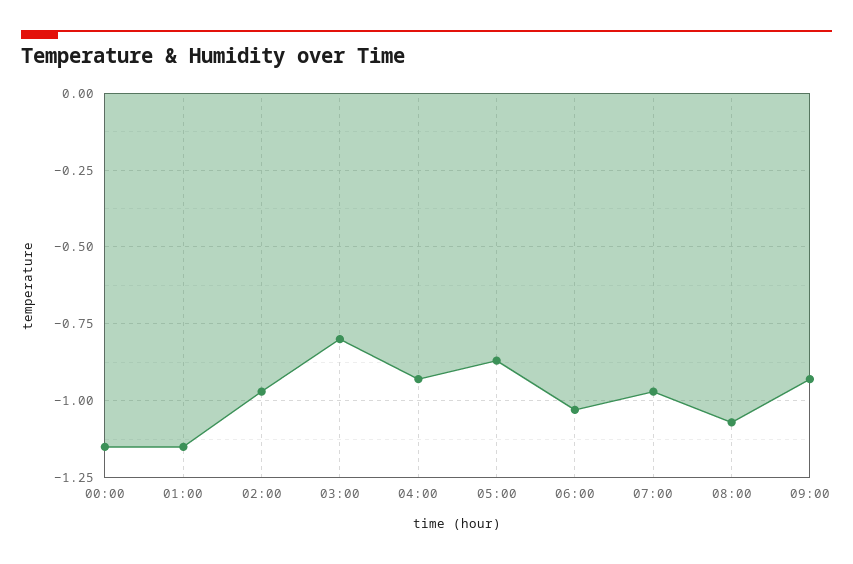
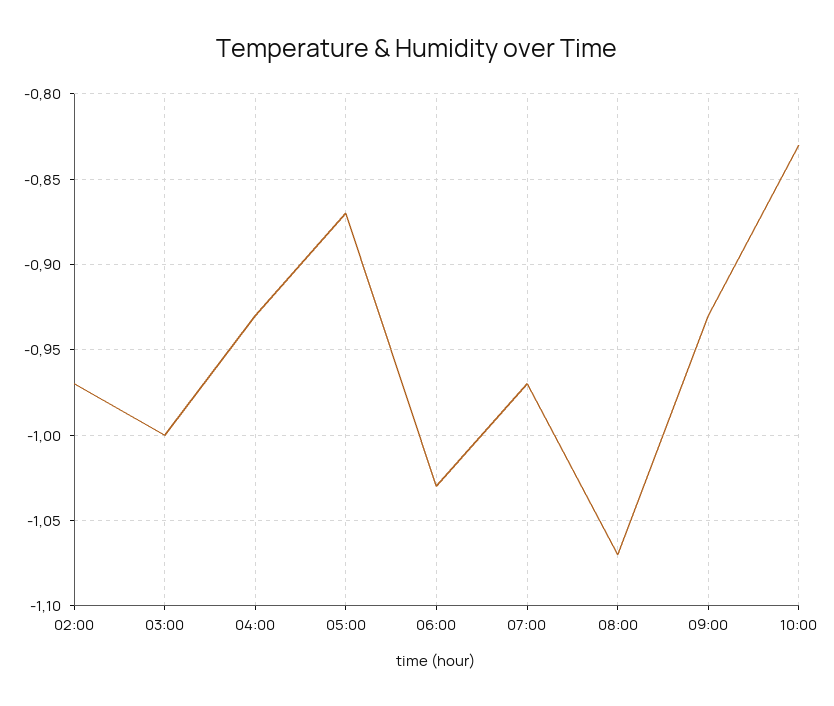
00:00: -1.15 -> none
01:00: -1.15 -> none
03:00: -0.8 -> -1
10:00: none -> -0.83

